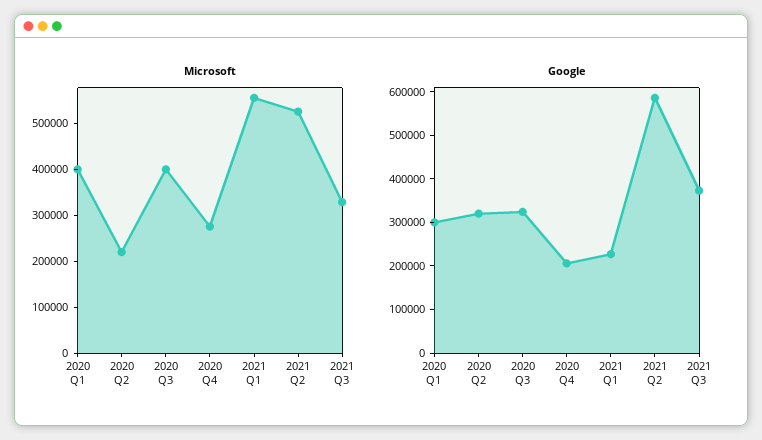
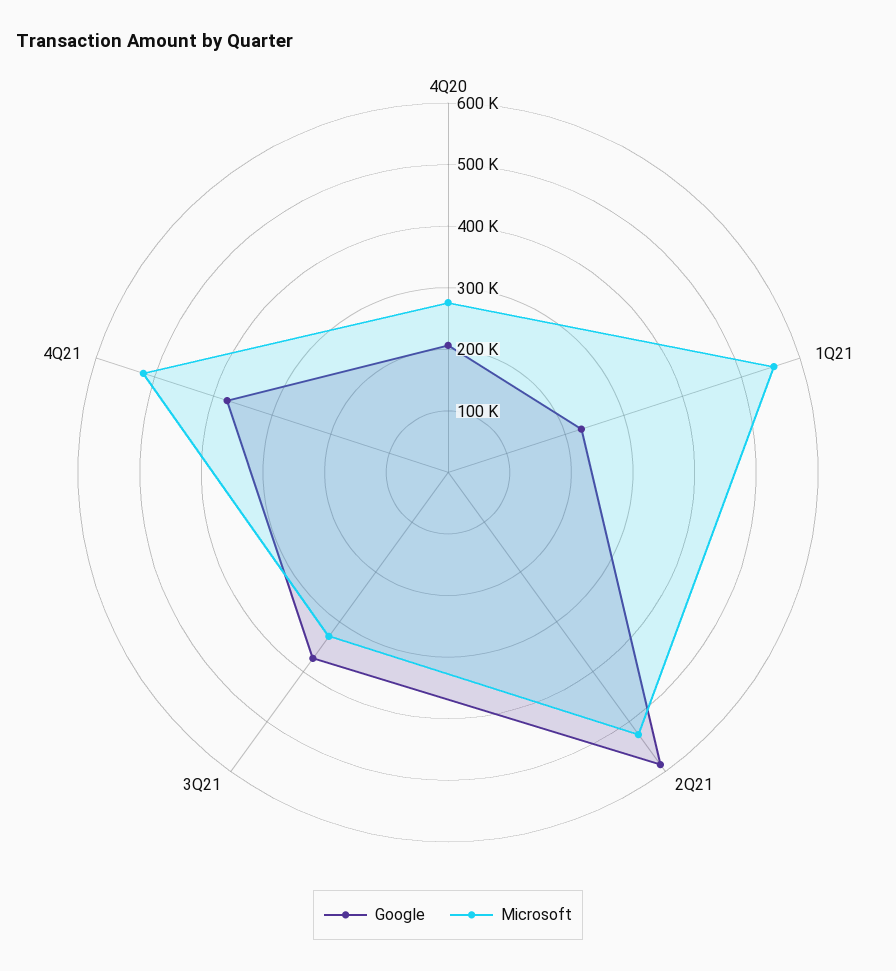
Microsoft, 2020 Q1: 400000 -> none
Microsoft, 2020 Q2: 220000 -> none
Microsoft, 2020 Q3: 400000 -> none
Google, 2020 Q1: 300000 -> none
Google, 2020 Q2: 320000 -> none
Google, 2020 Q3: 320000 -> none
Google, 4Q21: none -> 380000
Microsoft, 4Q21: none -> 520000

